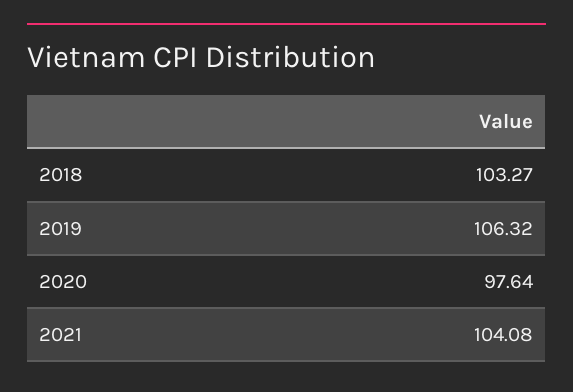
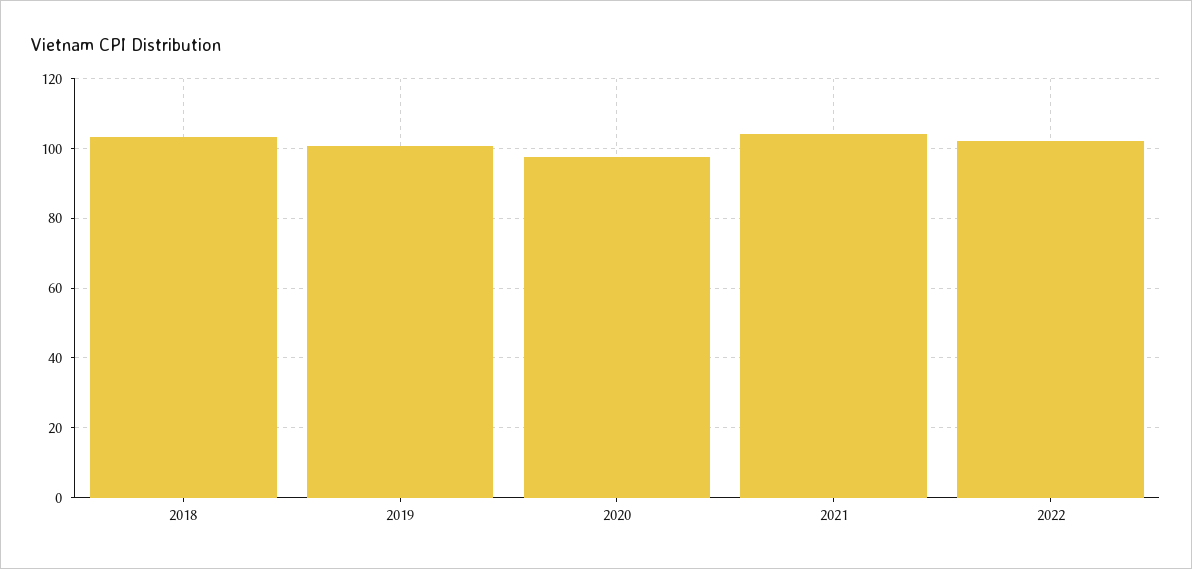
2019: 106.32 -> 100
2022: none -> 102

